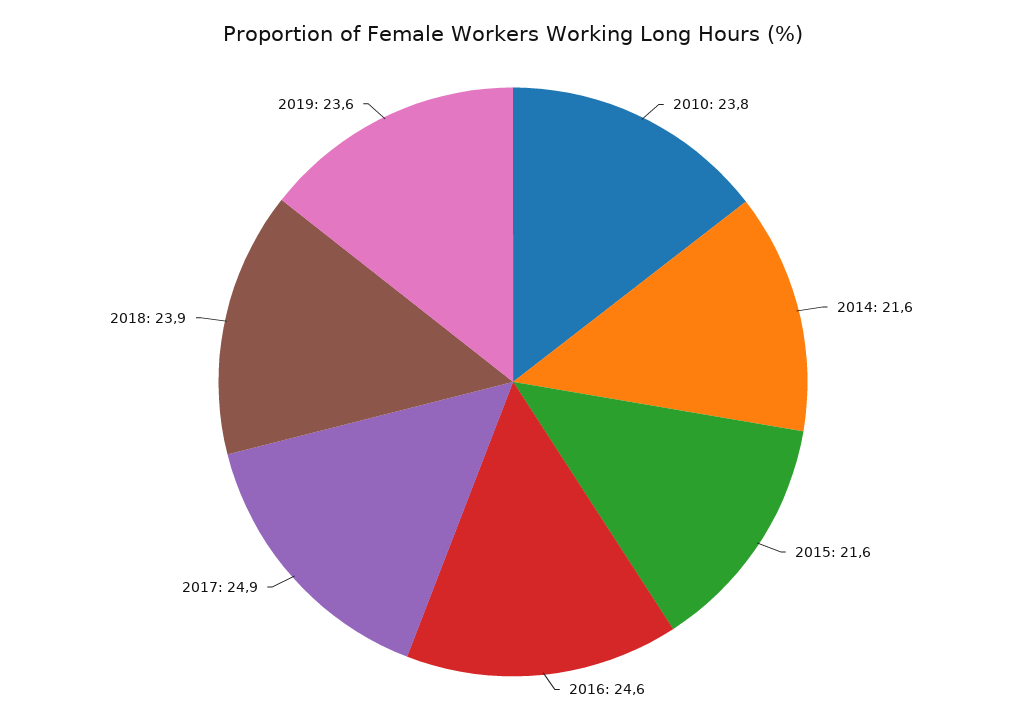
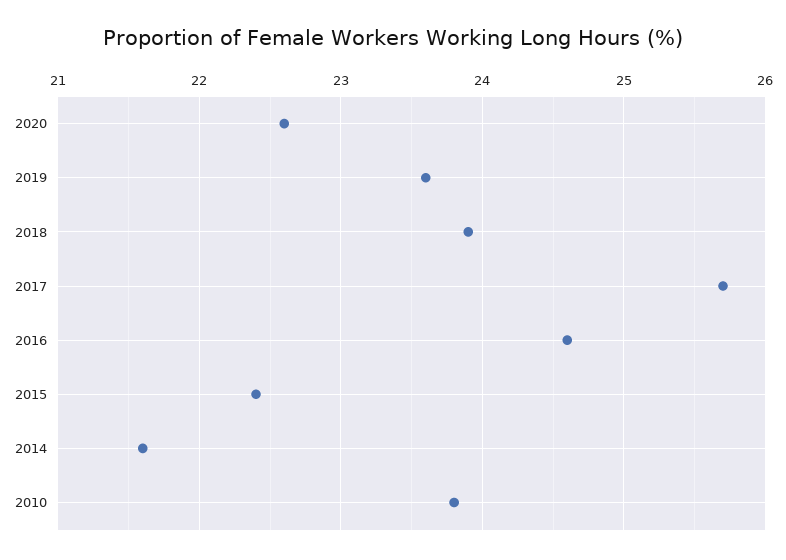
2015: 21.6 -> 22.4
2017: 24.9 -> 25.7
2020: none -> 22.6

